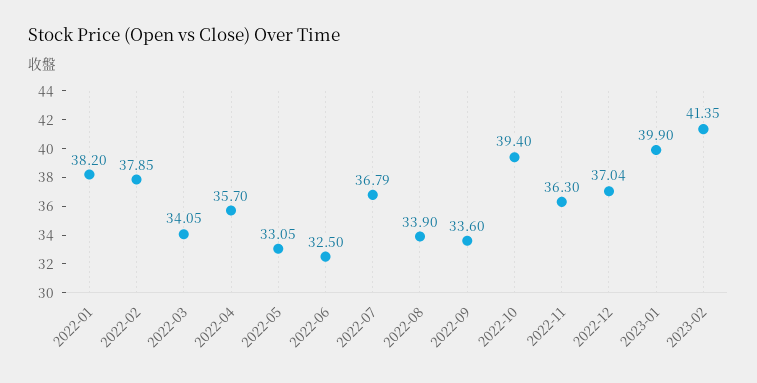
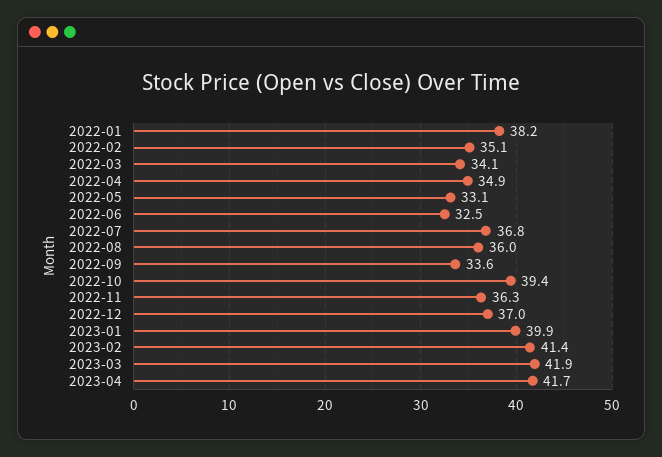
2022-02: 37.85 -> 35.1
2022-04: 35.7 -> 34.9
2022-08: 33.9 -> 36
2023-03: none -> 41.9
2023-04: none -> 41.7

